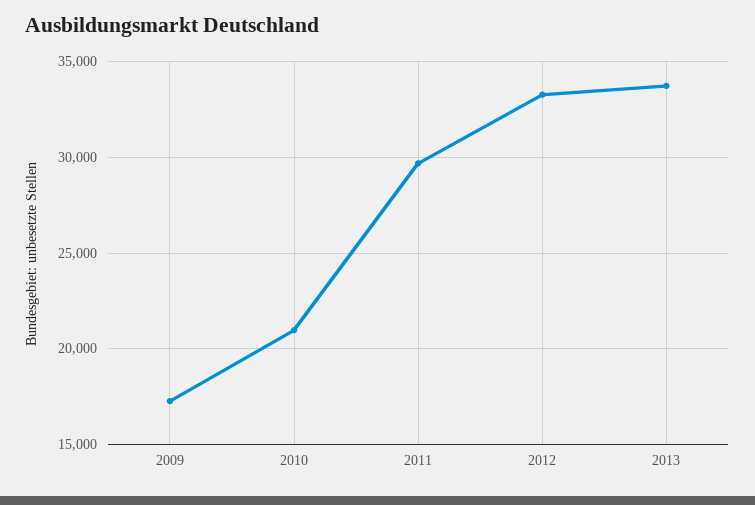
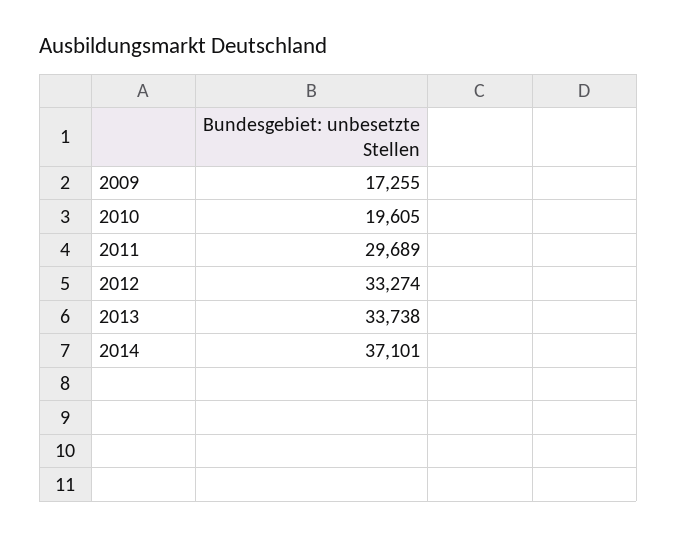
2010: 21000 -> 19605
2014: none -> 37101

